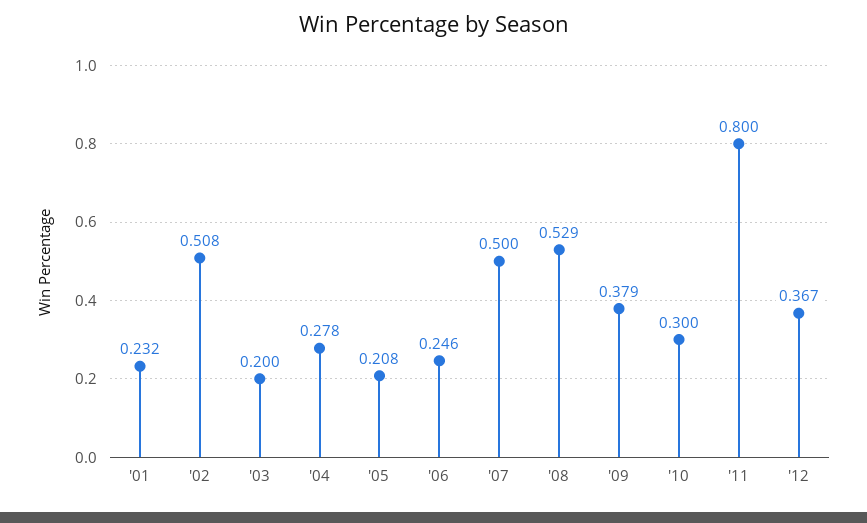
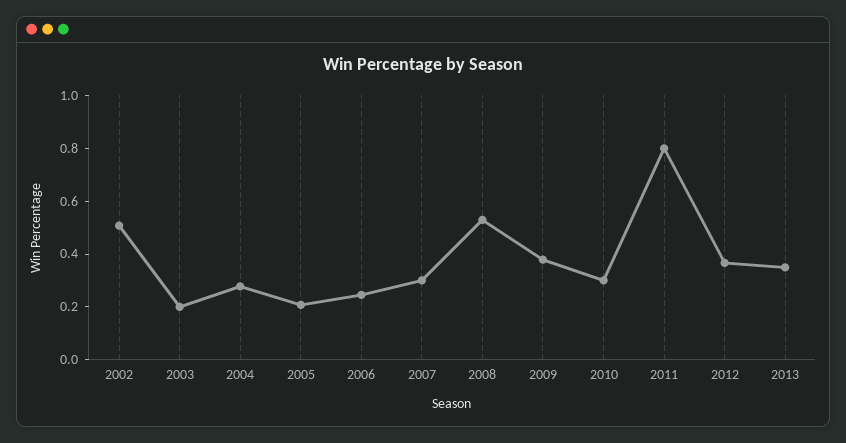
'01: 0.232 -> none
'07: 0.5 -> 0.3
2013: none -> 0.35

